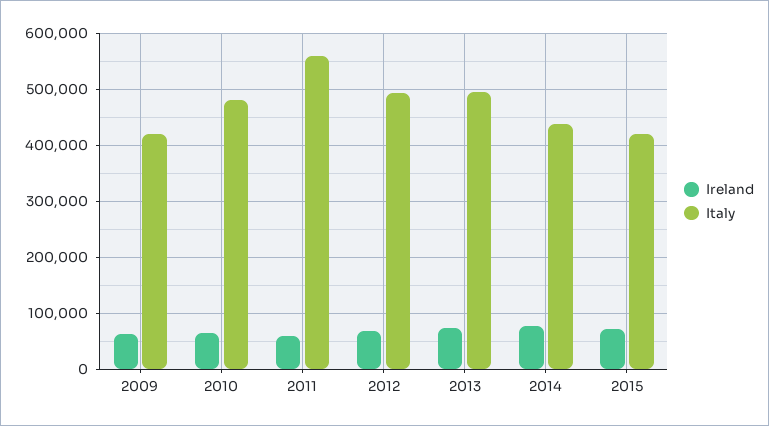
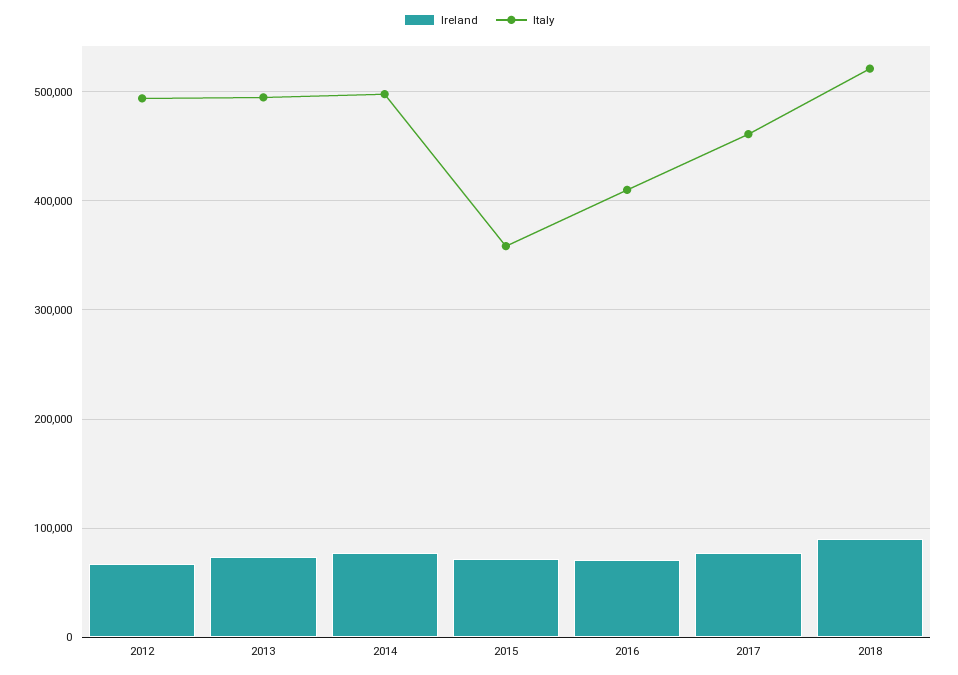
Ireland, 2009: 60000 -> none
Italy, 2009: 420000 -> none
Ireland, 2010: 60000 -> none
Italy, 2010: 480000 -> none
Ireland, 2011: 60000 -> none
Italy, 2011: 560000 -> none
Italy, 2014: 440000 -> 500000
Italy, 2015: 420000 -> 360000
Ireland, 2016: none -> 70000
Italy, 2016: none -> 410000
Ireland, 2017: none -> 80000
Italy, 2017: none -> 460000
Ireland, 2018: none -> 90000
Italy, 2018: none -> 520000

